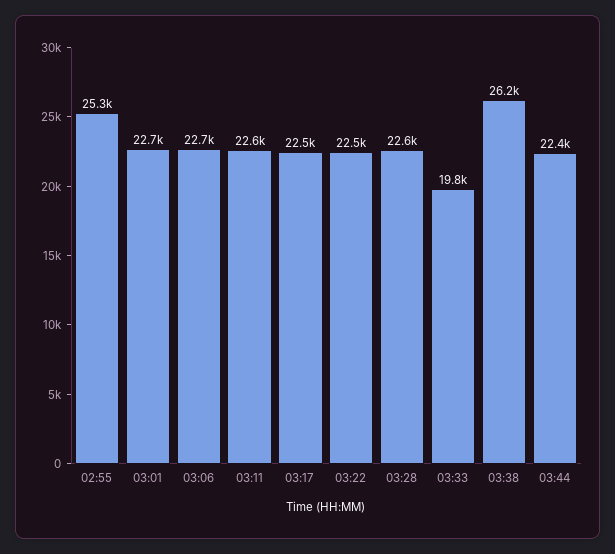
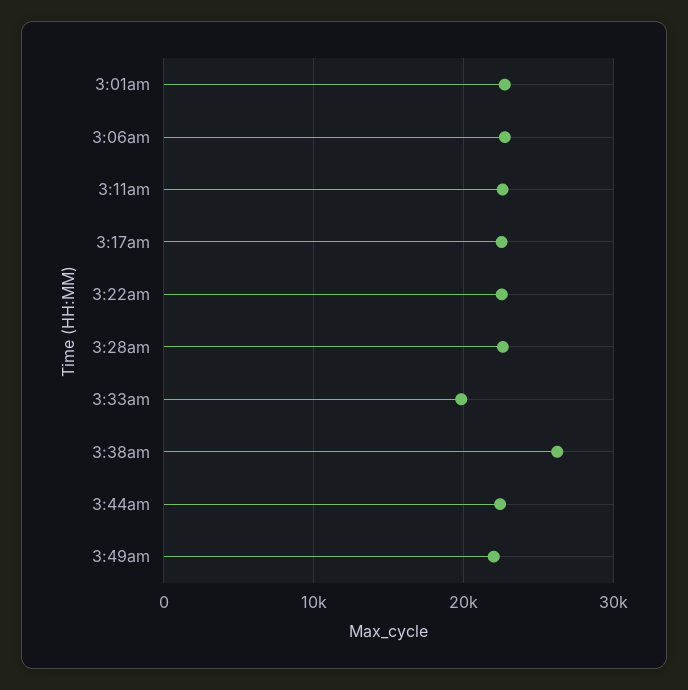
02:55: 25300 -> none
3:49am: none -> 22000

